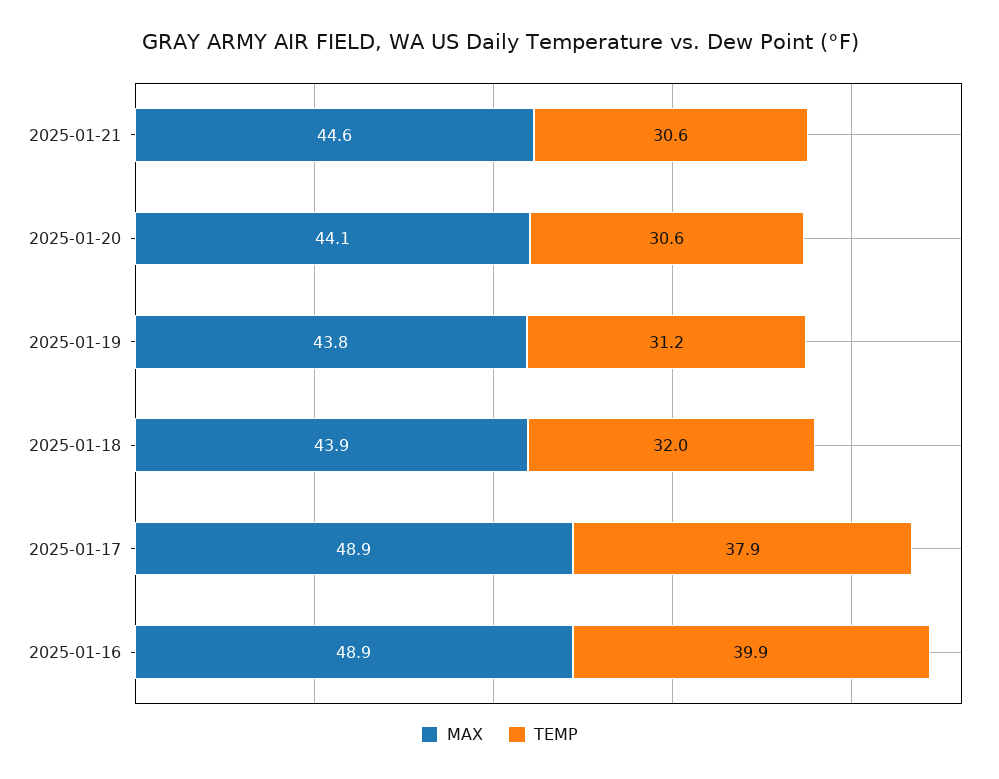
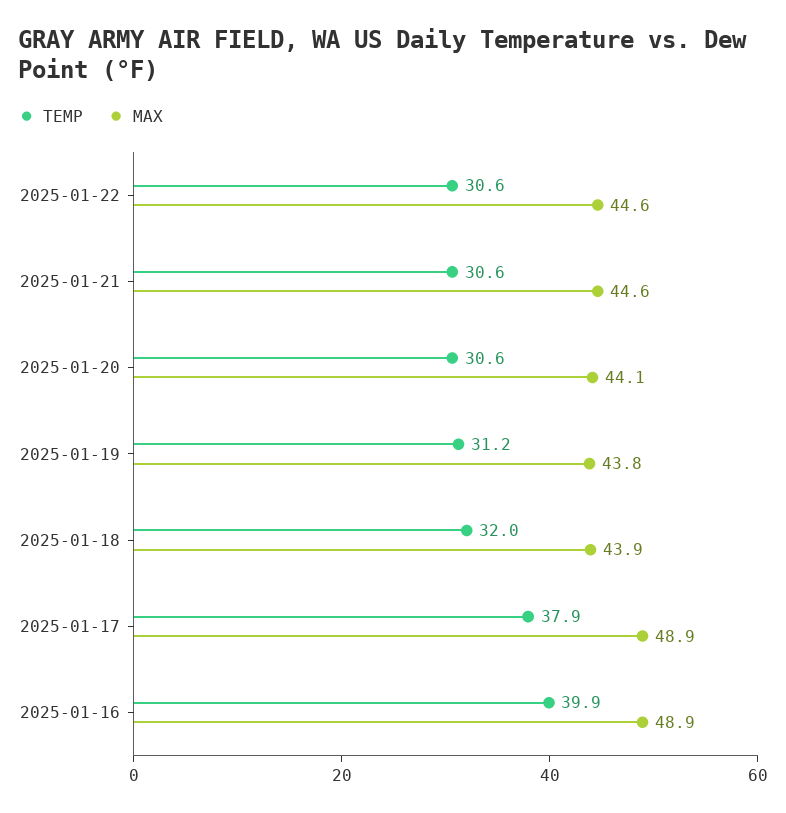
TEMP, 2025-01-22: none -> 30.6
MAX, 2025-01-22: none -> 44.6

